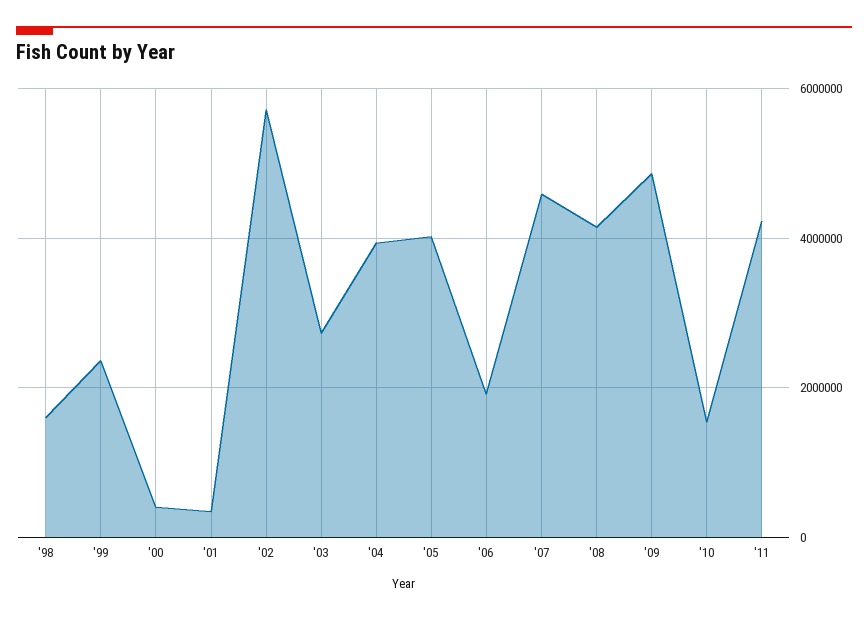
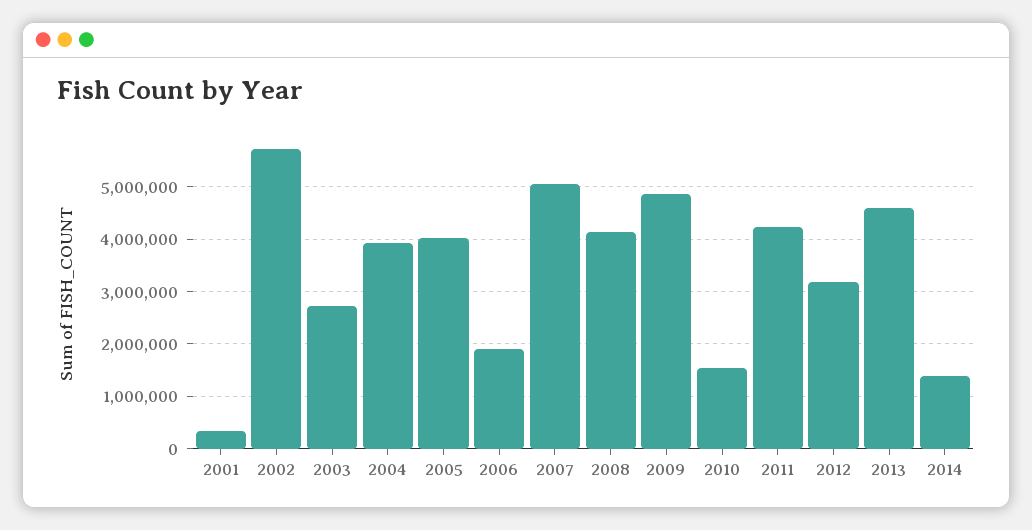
'98: 1600000 -> none
'99: 2400000 -> none
'00: 400000 -> none
'07: 4600000 -> 5000000
2012: none -> 3200000
2013: none -> 4600000
2014: none -> 1400000

